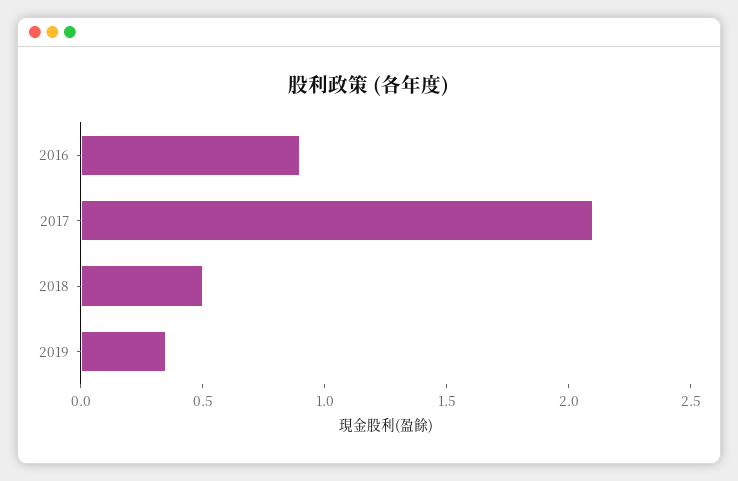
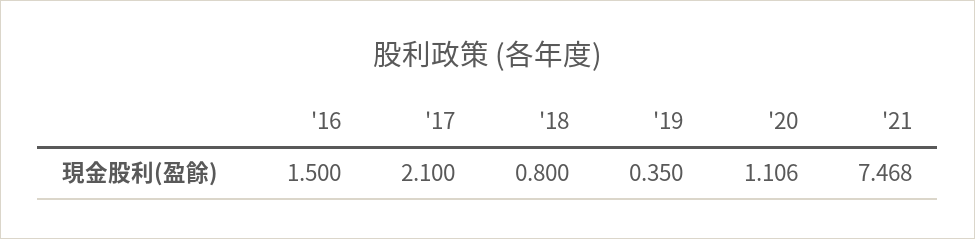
2016: 0.9 -> 1.5
2018: 0.5 -> 0.8
'20: none -> 1.106
'21: none -> 7.468

